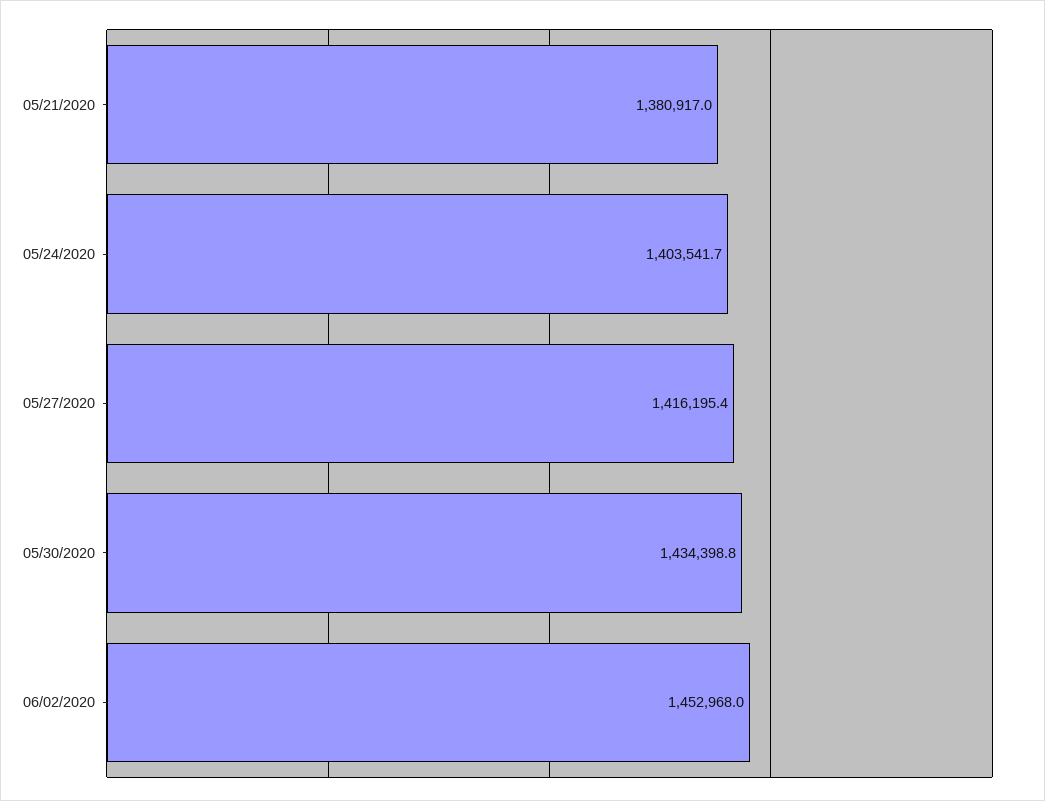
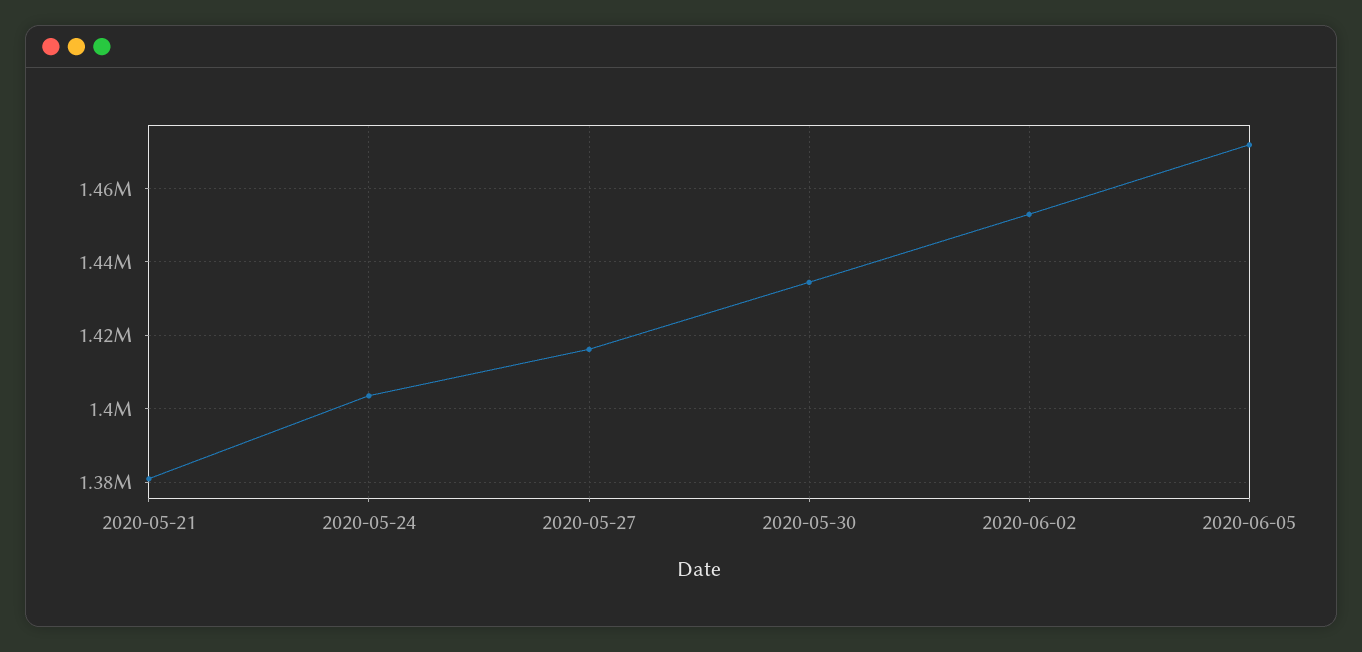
2020-06-05: none -> 1472000

